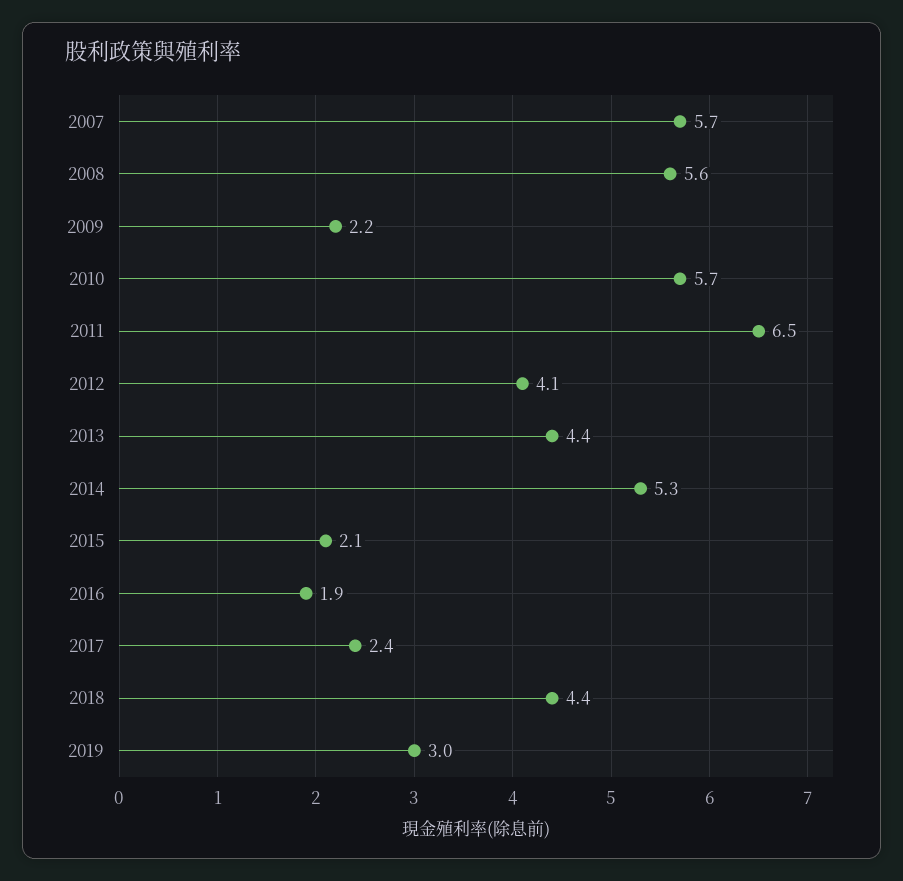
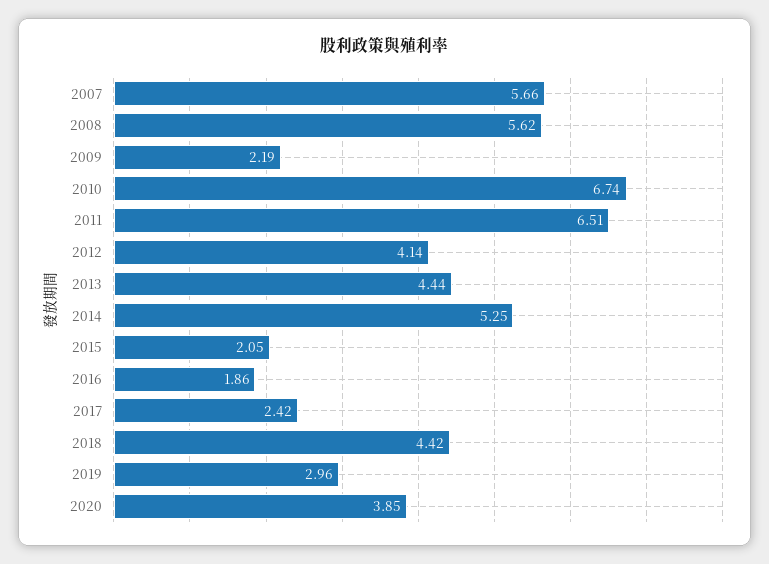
2010: 5.7 -> 6.74
2020: none -> 3.85

